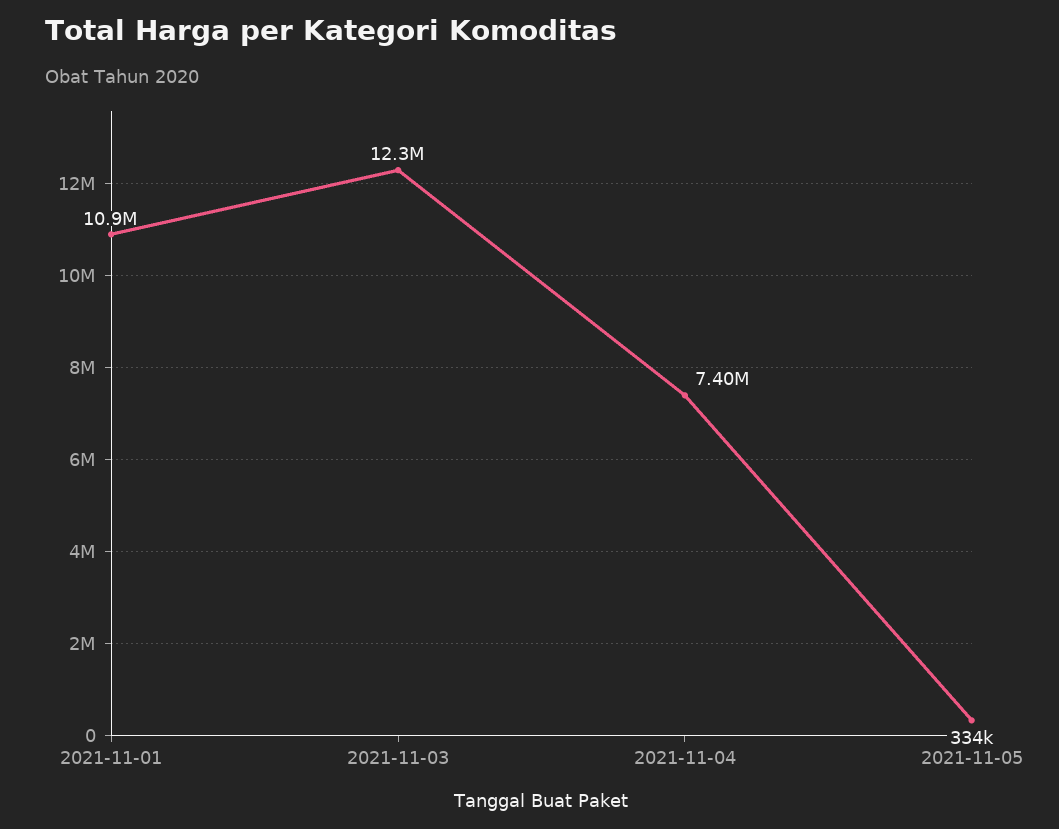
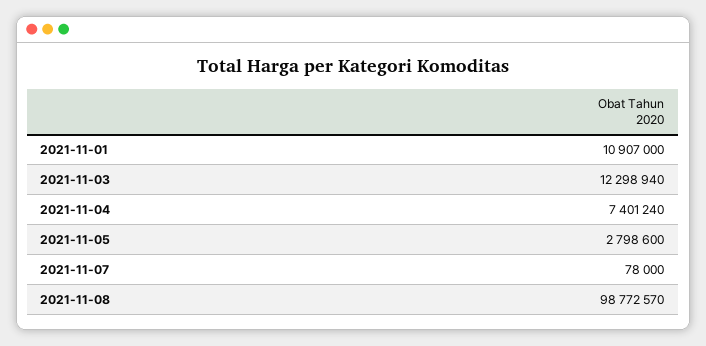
2021-11-05: 334000 -> 2798600
2021-11-07: none -> 78000
2021-11-08: none -> 98772570

